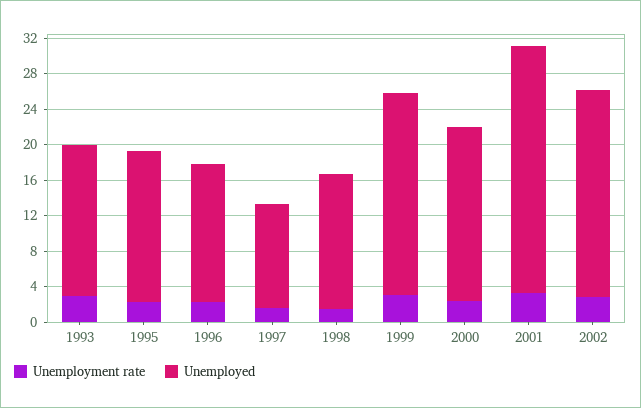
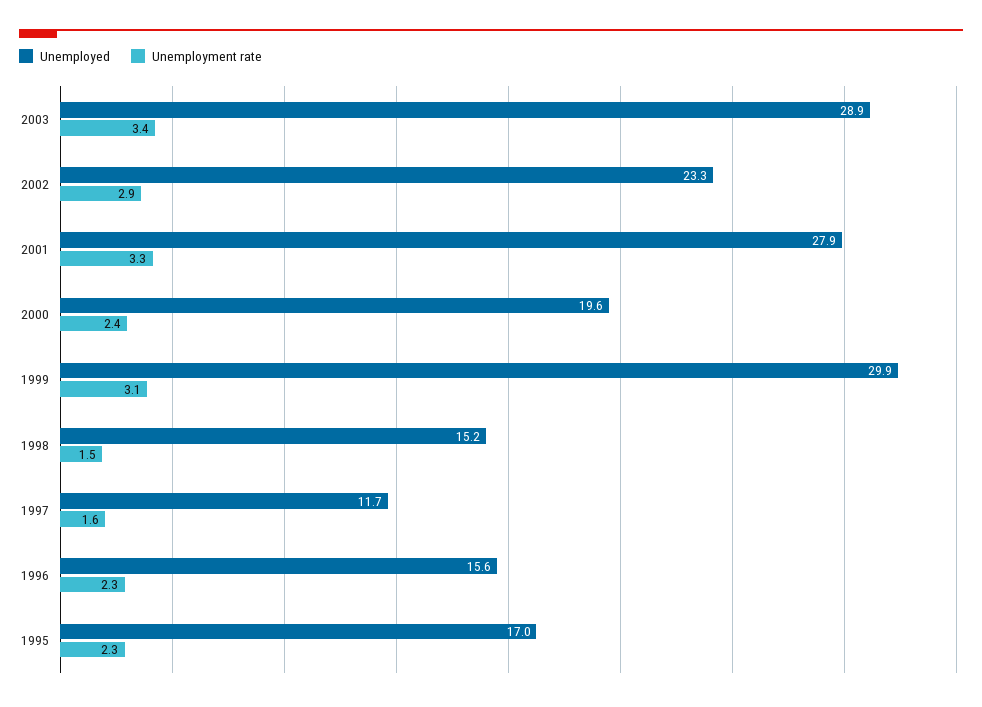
Unemployment rate, 1993: 3 -> none
Unemployed, 1993: 17 -> none
Unemployed, 1999: 23 -> 29.9
Unemployed, 2003: none -> 28.9
Unemployment rate, 2003: none -> 3.4

